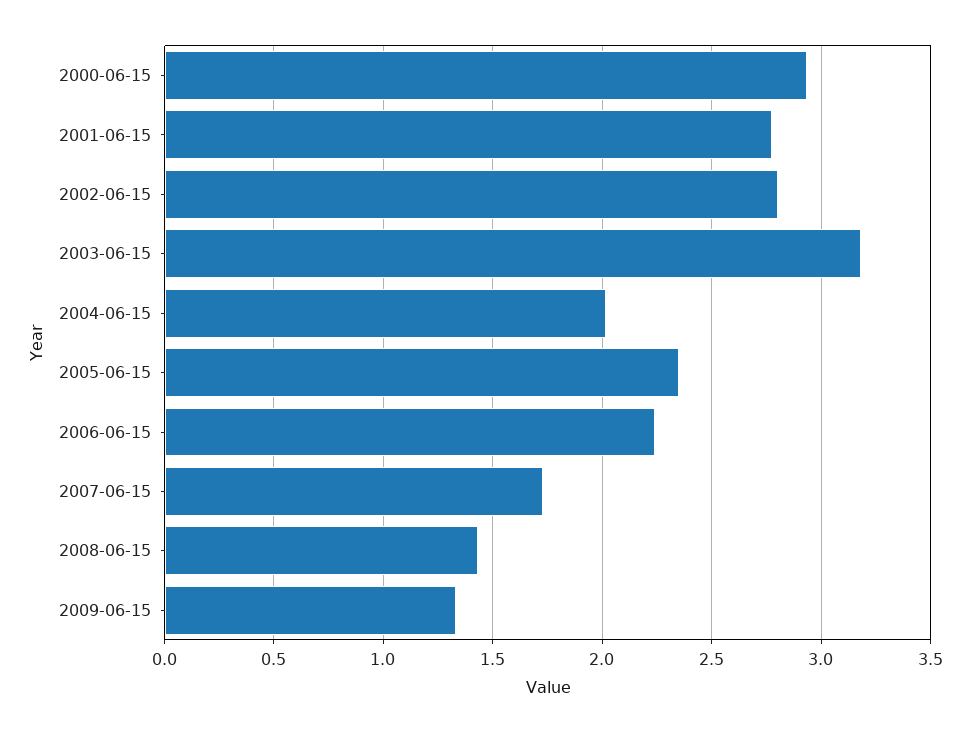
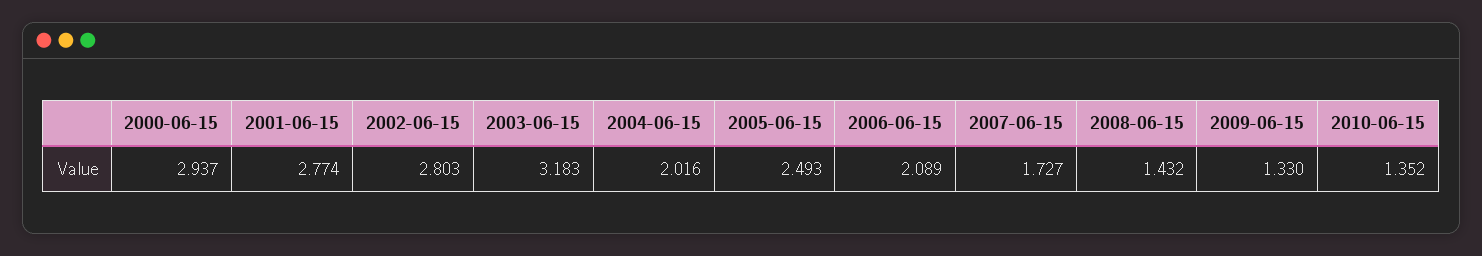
2005-06-15: 2.35 -> 2.493
2006-06-15: 2.25 -> 2.089
2010-06-15: none -> 1.352

